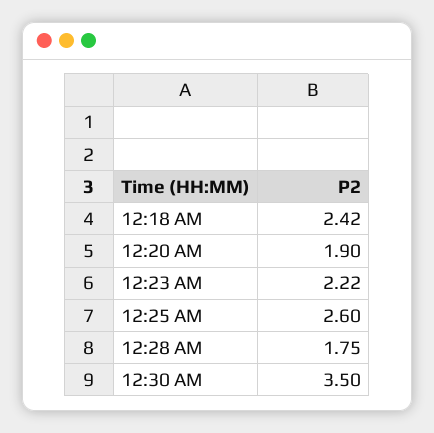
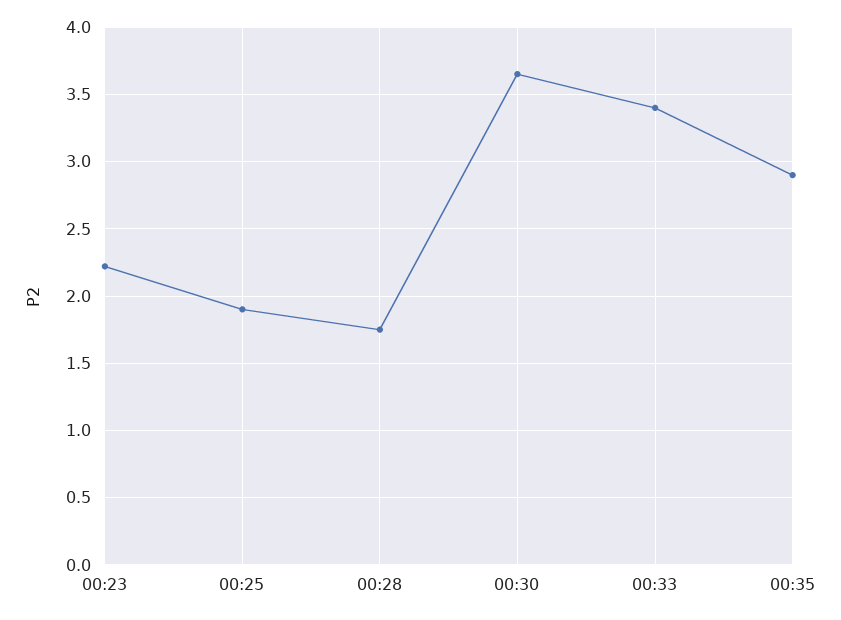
12:18 AM: 2.42 -> none
12:20 AM: 1.9 -> none
12:25 AM: 2.6 -> 1.9
12:30 AM: 3.5 -> 3.65
00:33: none -> 3.4
00:35: none -> 2.9

